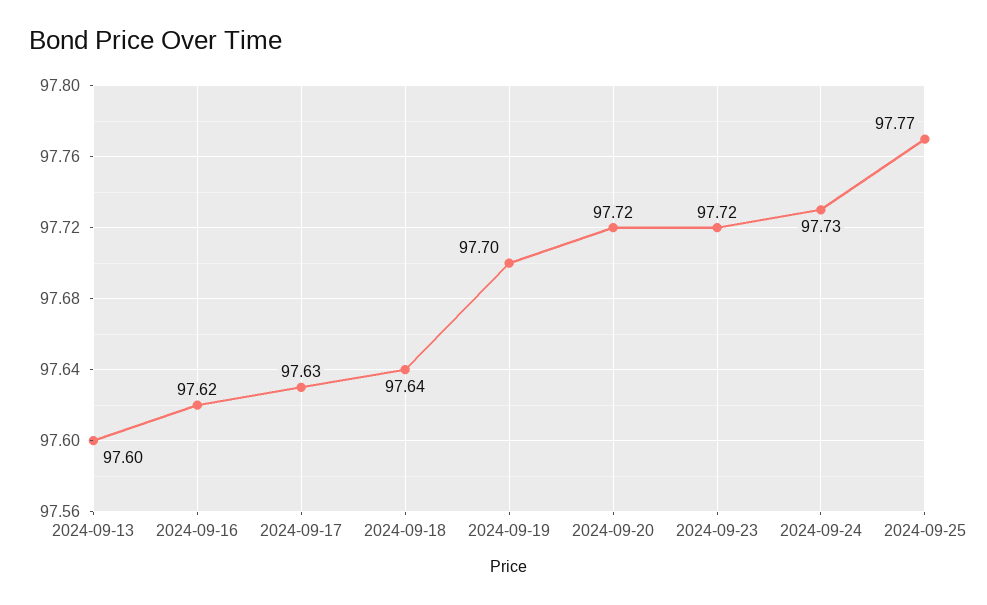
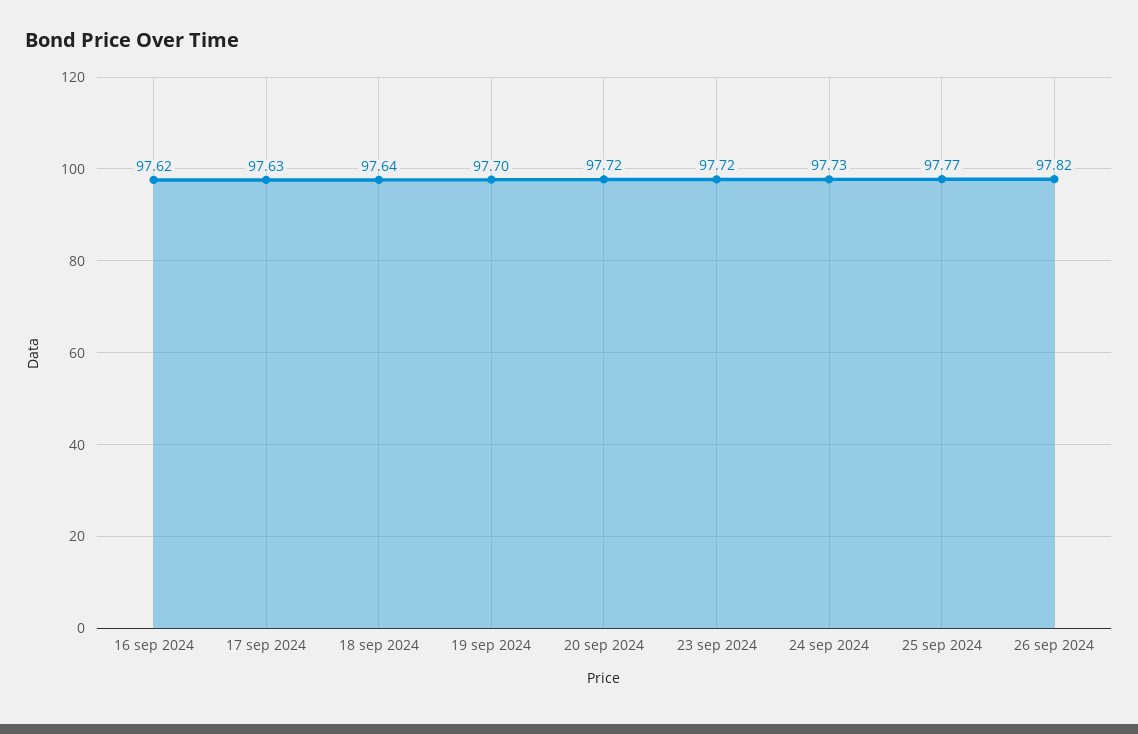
2024-09-13: 97.6 -> none
26 sep 2024: none -> 97.82

